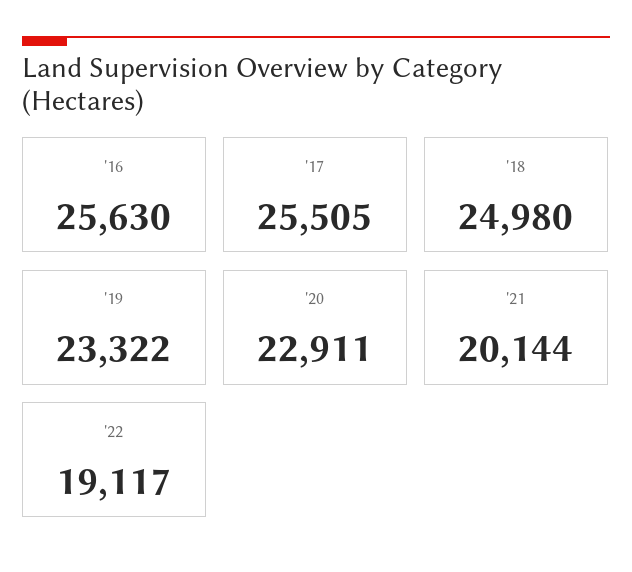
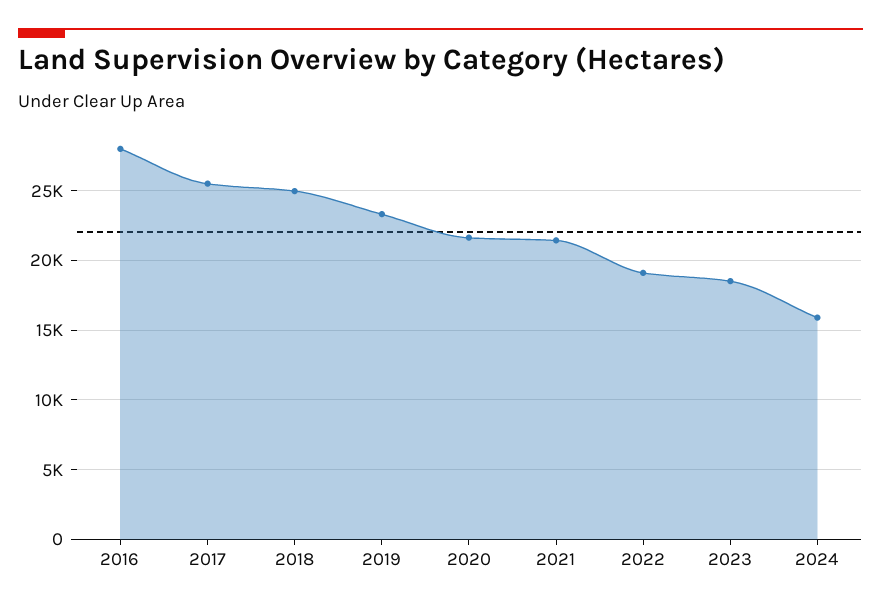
'16: 25630 -> 28000
'20: 22911 -> 21500
'21: 20144 -> 21500
2023: none -> 18500
2024: none -> 16000

